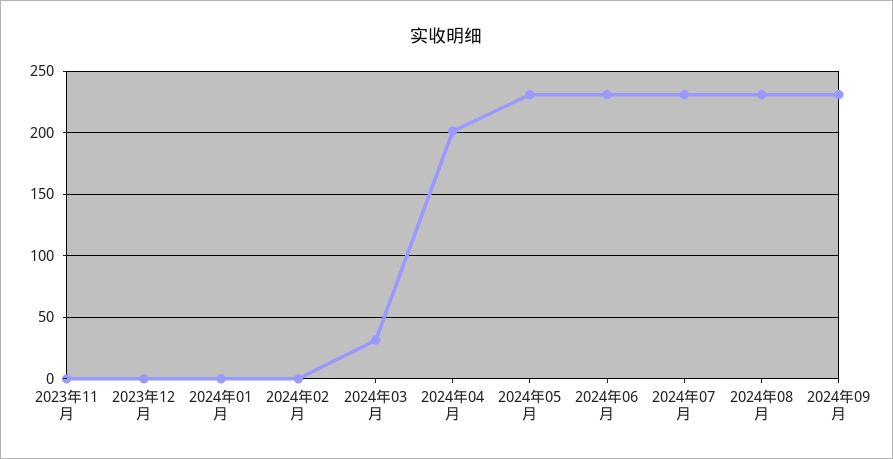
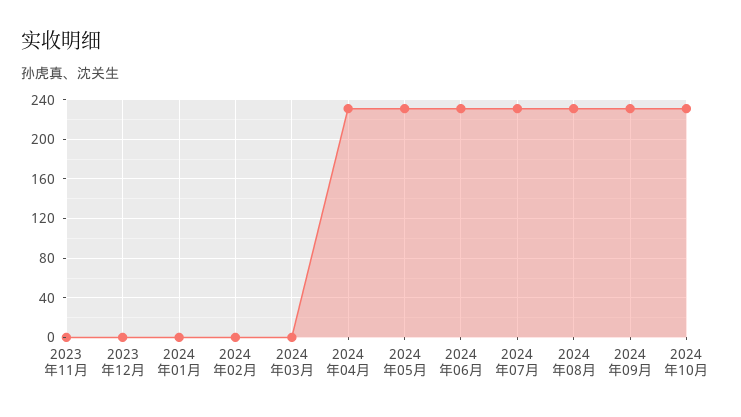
2024年03月: 30 -> 0
2024年04月: 200 -> 230
2024年10月: none -> 230

